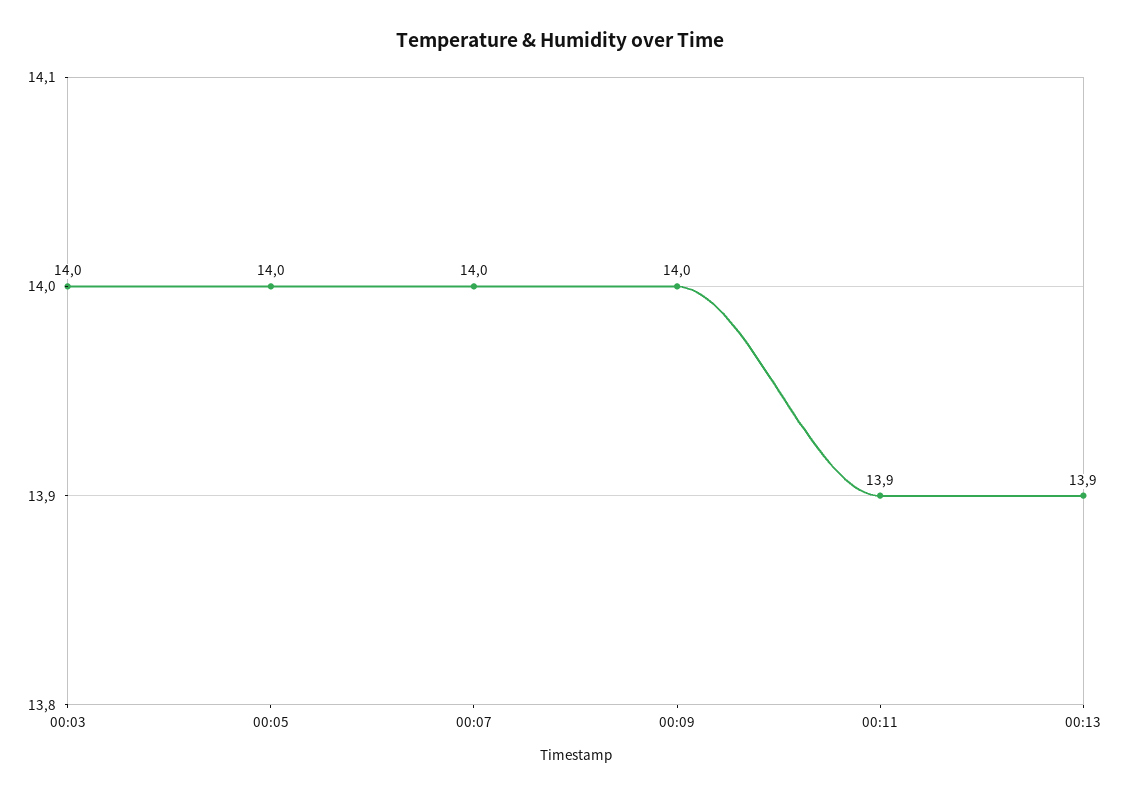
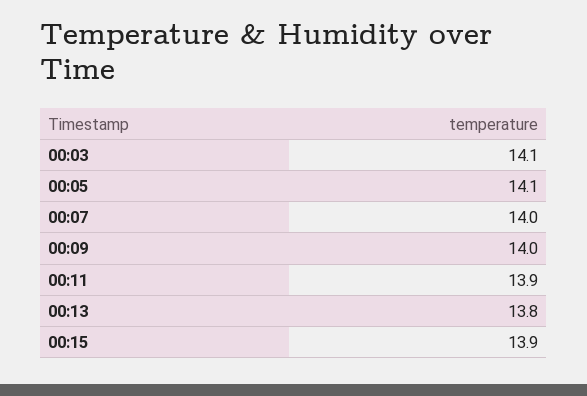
00:03: 14 -> 14.1
00:05: 14 -> 14.1
00:13: 13.9 -> 13.8
00:15: none -> 13.9

